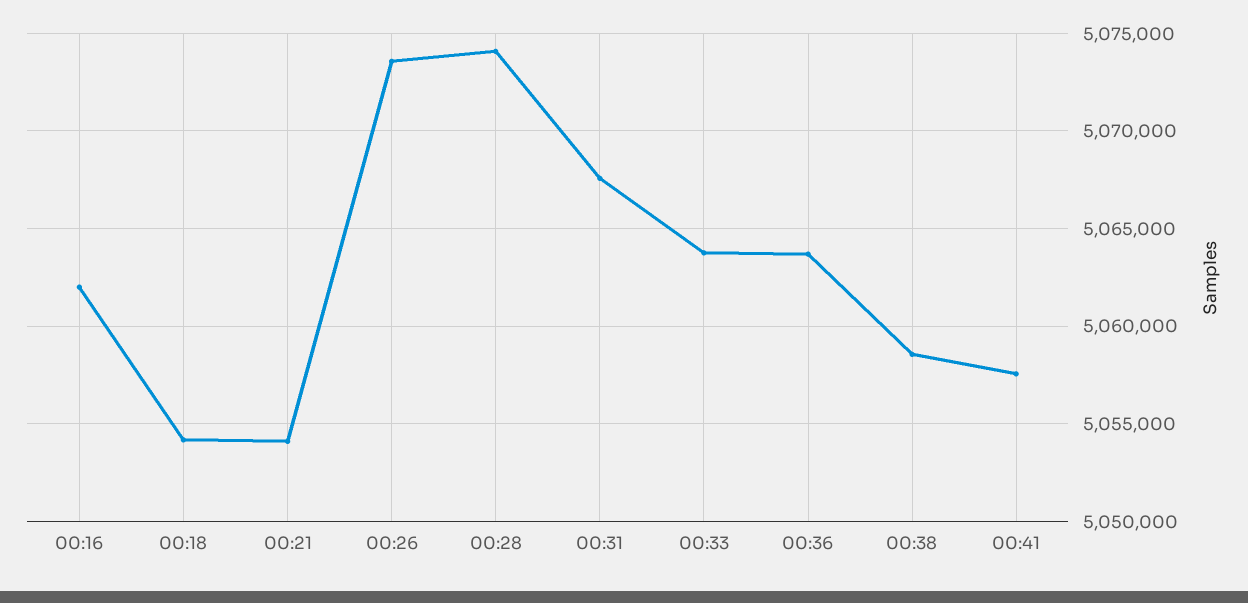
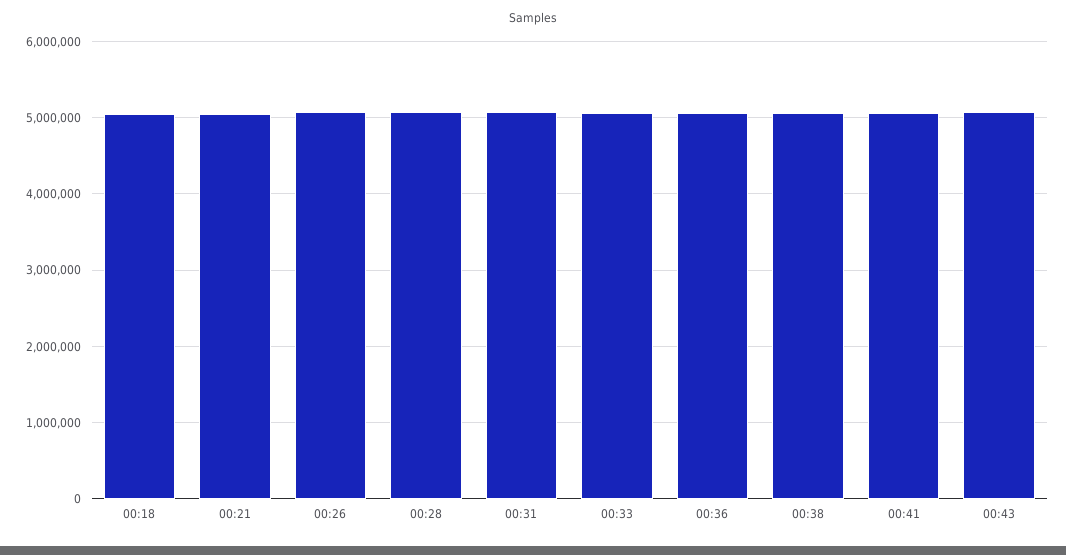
00:16: 5062000 -> none
00:43: none -> 5100000

